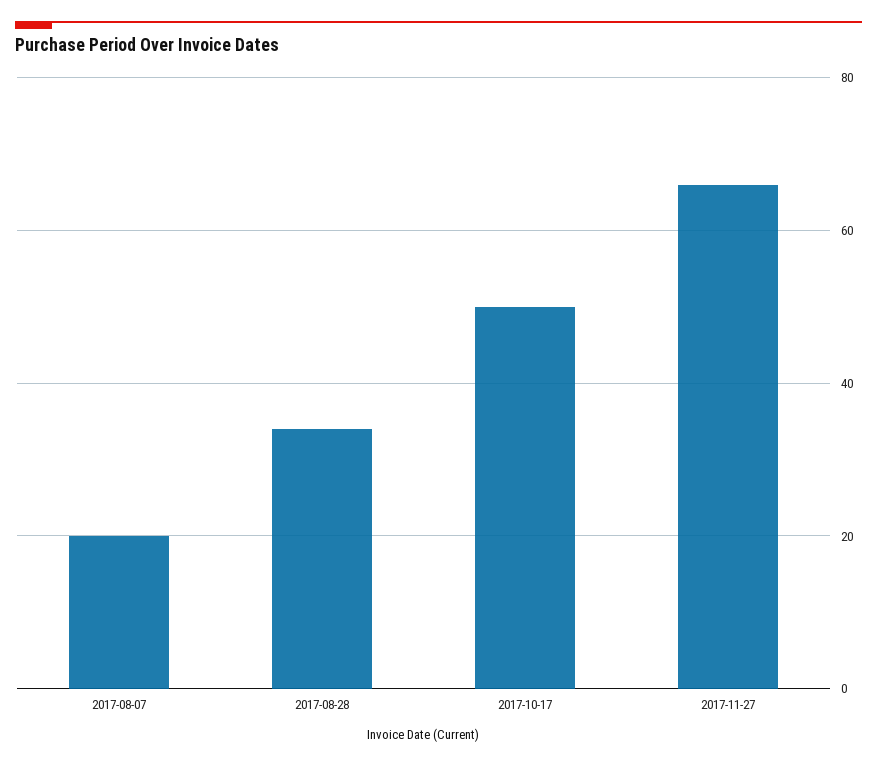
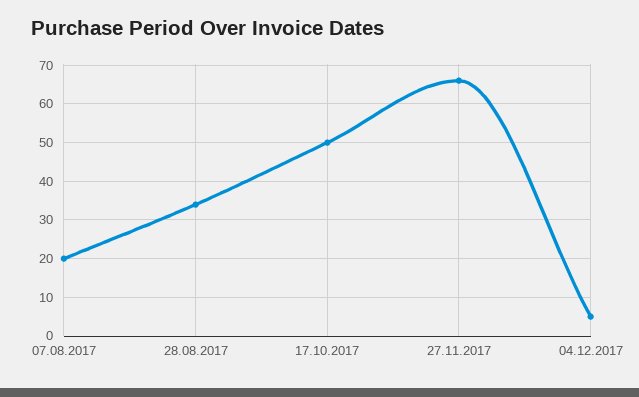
04.12.2017: none -> 5

